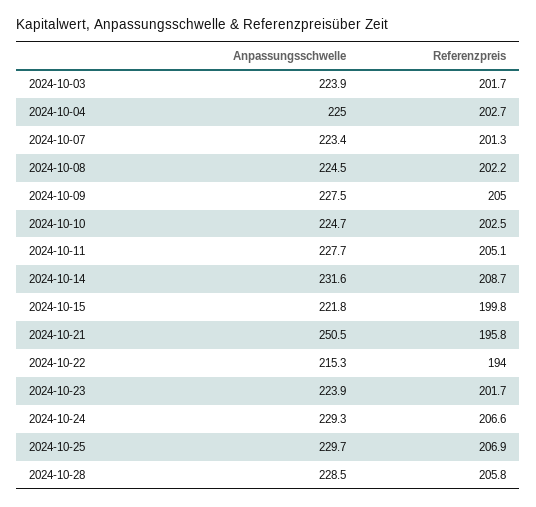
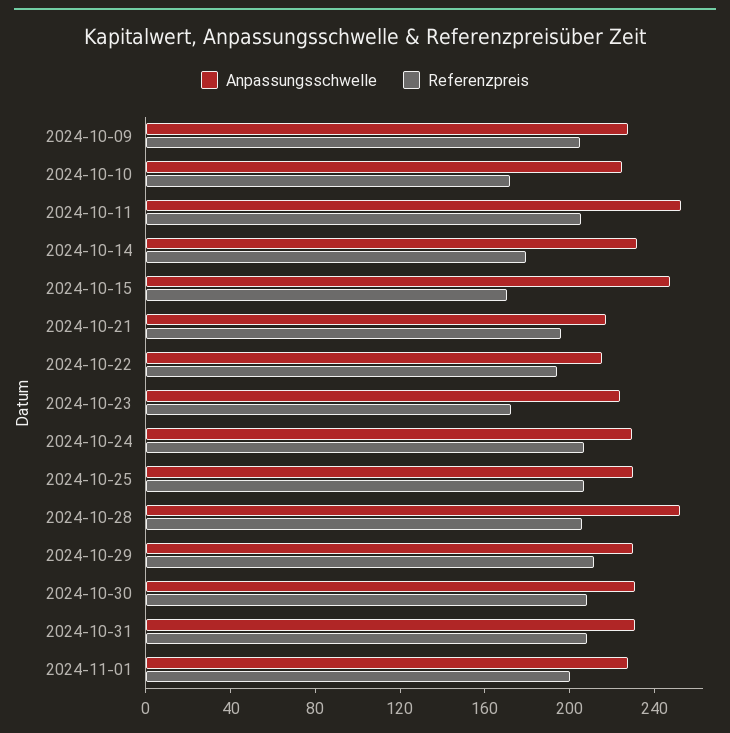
Anpassungsschwelle, 2024-10-03: 223.9 -> none
Referenzpreis, 2024-10-03: 201.7 -> none
Anpassungsschwelle, 2024-10-04: 225 -> none
Referenzpreis, 2024-10-04: 202.7 -> none
Anpassungsschwelle, 2024-10-07: 223.4 -> none
Referenzpreis, 2024-10-07: 201.3 -> none
Anpassungsschwelle, 2024-10-08: 224.5 -> none
Referenzpreis, 2024-10-08: 202.2 -> none
Referenzpreis, 2024-10-10: 202.5 -> 170
Anpassungsschwelle, 2024-10-11: 227.7 -> 250
Referenzpreis, 2024-10-14: 208.7 -> 180
Anpassungsschwelle, 2024-10-15: 221.8 -> 250
Referenzpreis, 2024-10-15: 199.8 -> 170
Anpassungsschwelle, 2024-10-21: 250.5 -> 220
Referenzpreis, 2024-10-23: 201.7 -> 170
Anpassungsschwelle, 2024-10-28: 228.5 -> 250
Anpassungsschwelle, 2024-10-29: none -> 230
Referenzpreis, 2024-10-29: none -> 210
Anpassungsschwelle, 2024-10-30: none -> 230
Referenzpreis, 2024-10-30: none -> 210
Anpassungsschwelle, 2024-10-31: none -> 230
Referenzpreis, 2024-10-31: none -> 210
Anpassungsschwelle, 2024-11-01: none -> 230
Referenzpreis, 2024-11-01: none -> 200

